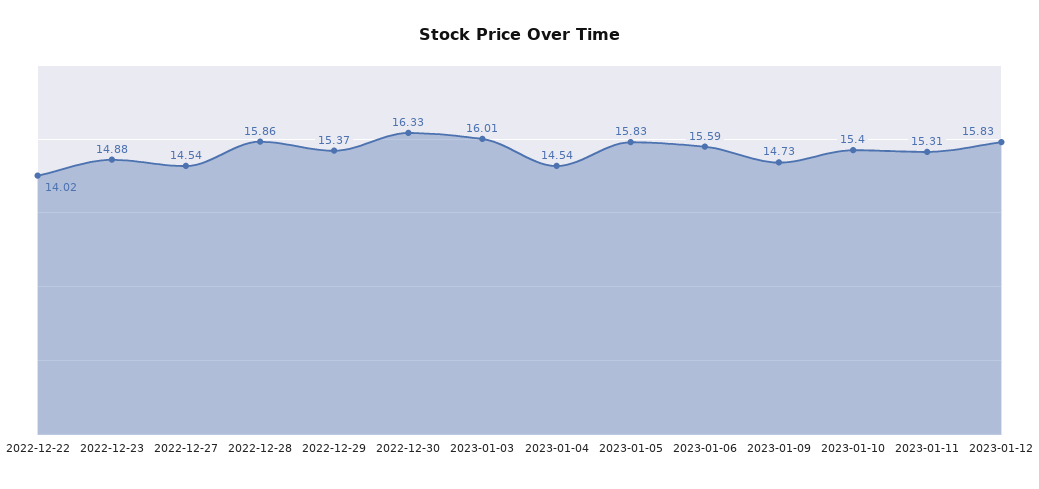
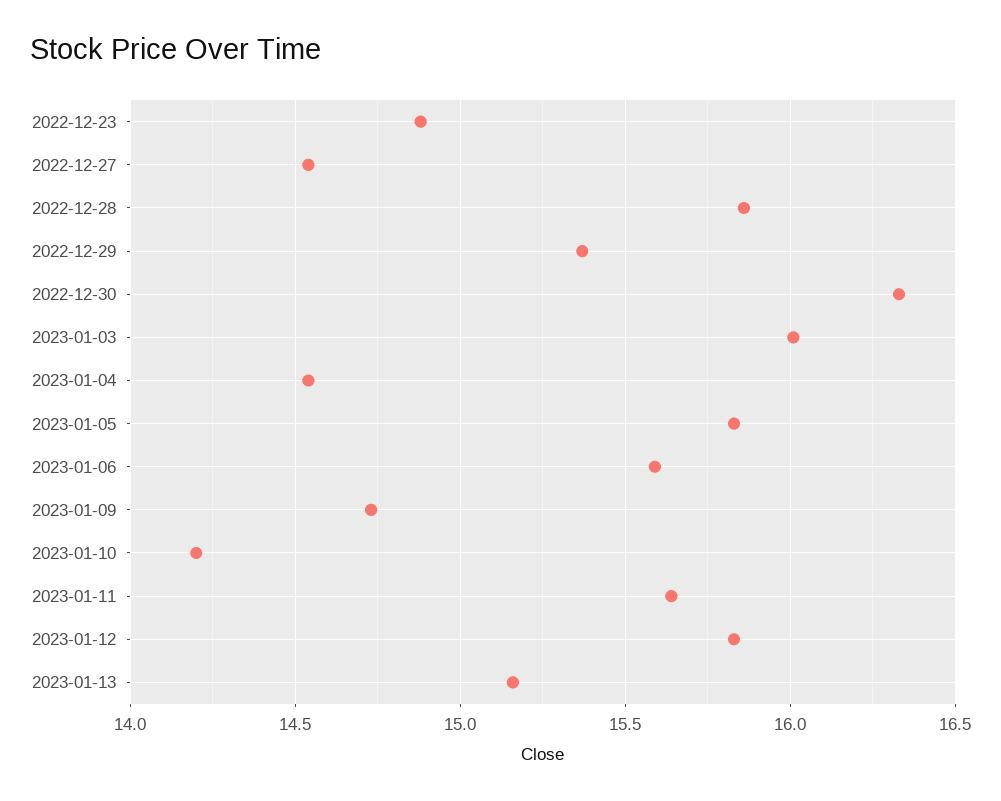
2022-12-22: 14.02 -> none
2023-01-10: 15.4 -> 14.2
2023-01-11: 15.31 -> 15.65
2023-01-13: none -> 15.15

